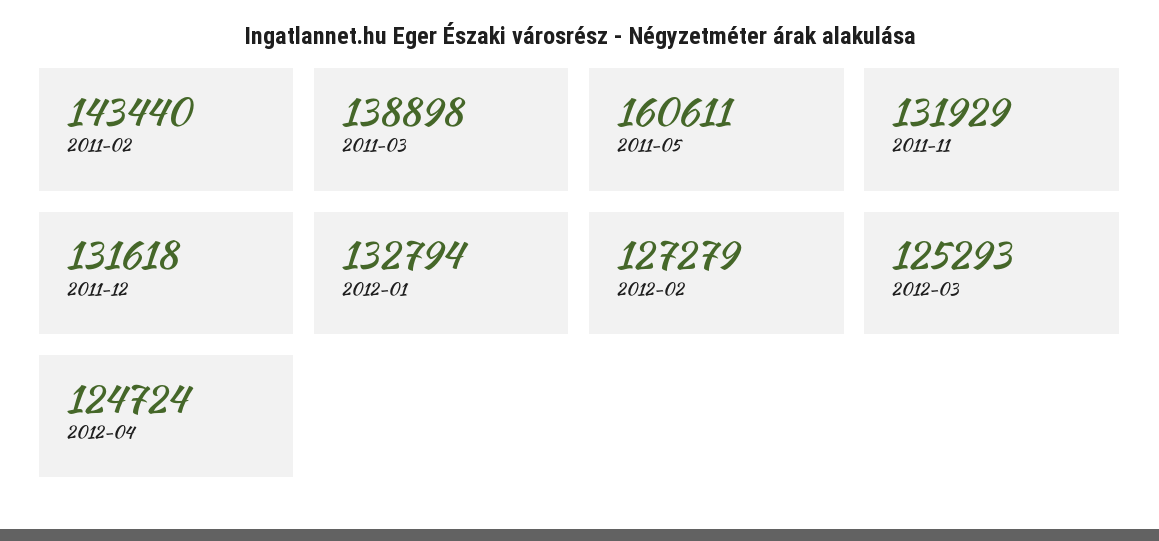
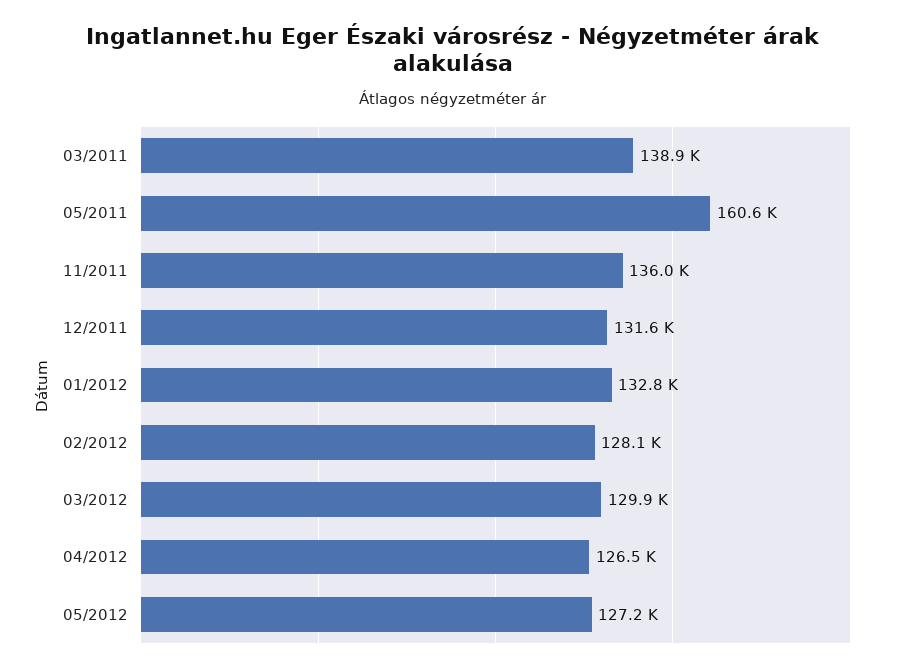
2011-02: 143440 -> none
2011-11: 131929 -> 136000
2012-02: 127279 -> 128100
2012-03: 125293 -> 129900
2012-04: 124724 -> 126500
05/2012: none -> 127200

